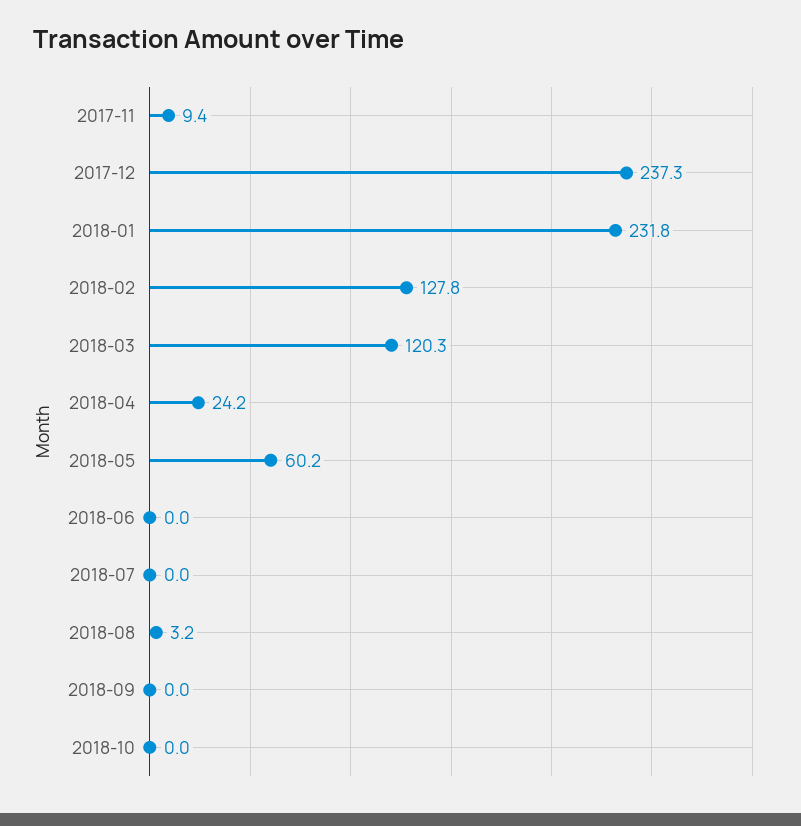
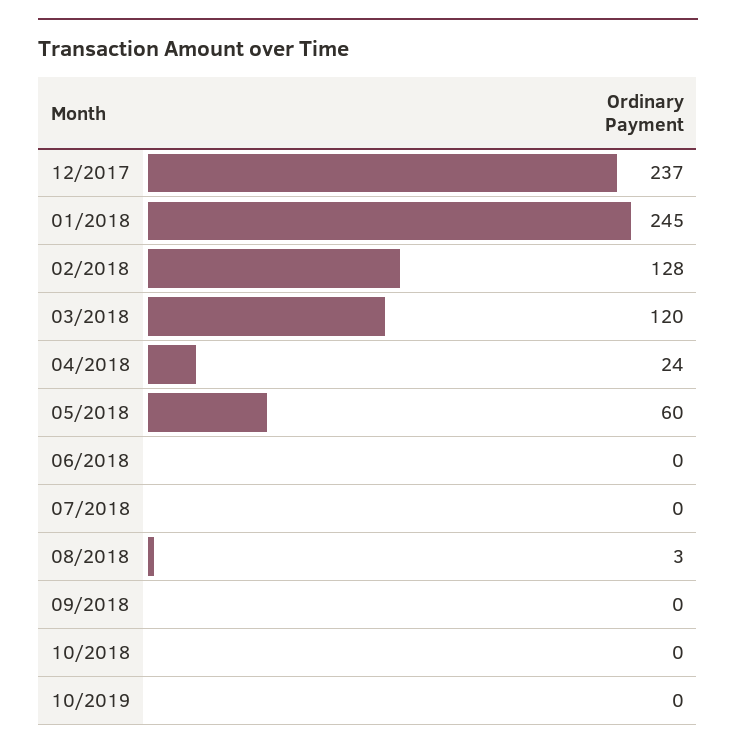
2017-11: 9.4 -> none
2018-01: 231.8 -> 245
10/2019: none -> 0

